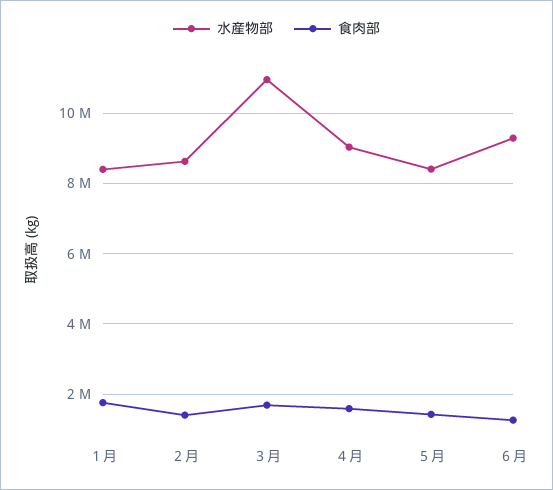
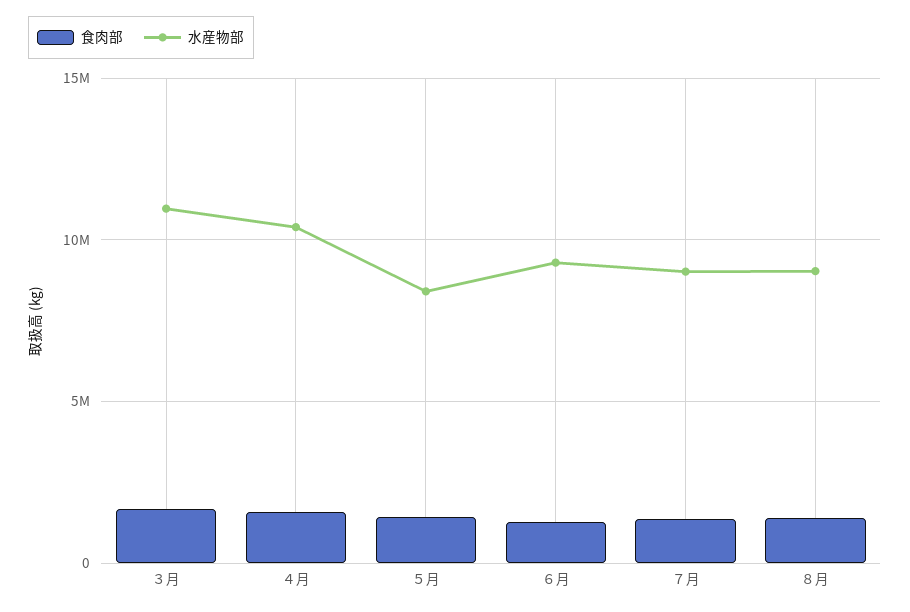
水産物部, １月: 8400000 -> none
食肉部, １月: 1800000 -> none
水産物部, ２月: 8600000 -> none
食肉部, ２月: 1400000 -> none
水産物部, ４月: 9000000 -> 10500000
食肉部, ７月: none -> 1500000
水産物部, ７月: none -> 9000000
食肉部, ８月: none -> 1500000
水産物部, ８月: none -> 9000000

